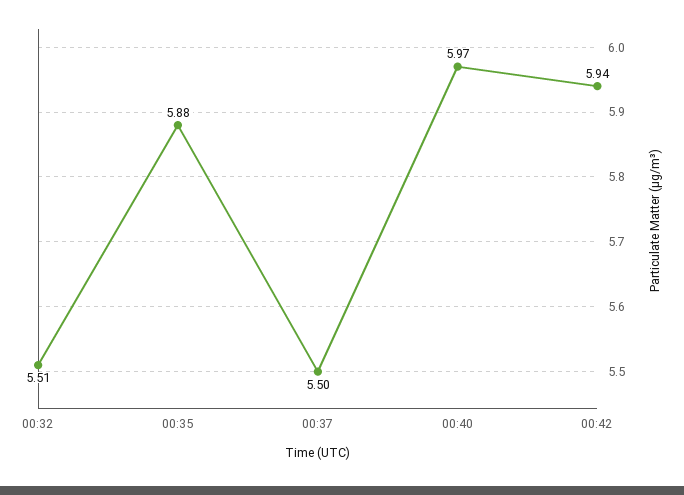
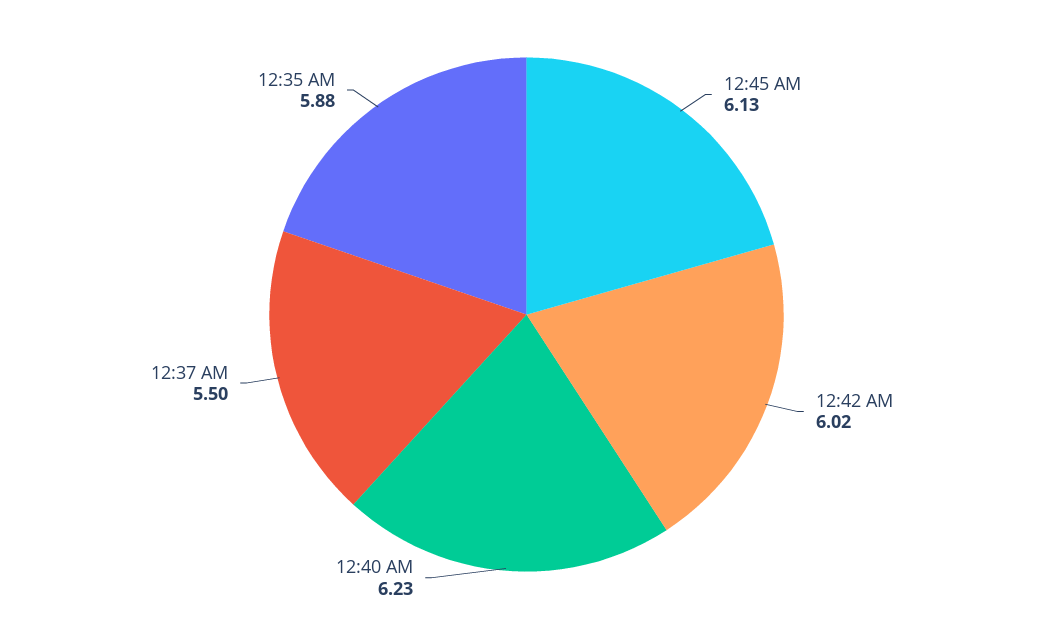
00:32: 5.51 -> none
00:40: 5.97 -> 6.23
00:42: 5.94 -> 6.02
12:45 AM: none -> 6.13

